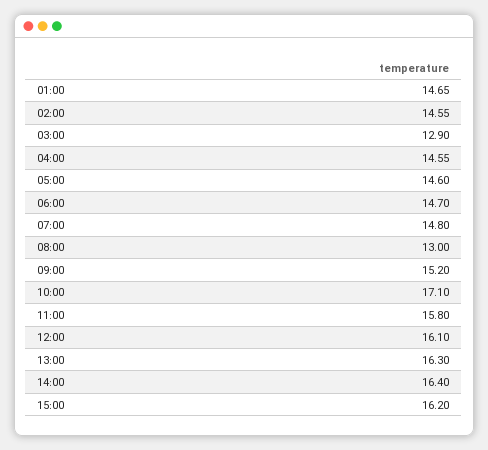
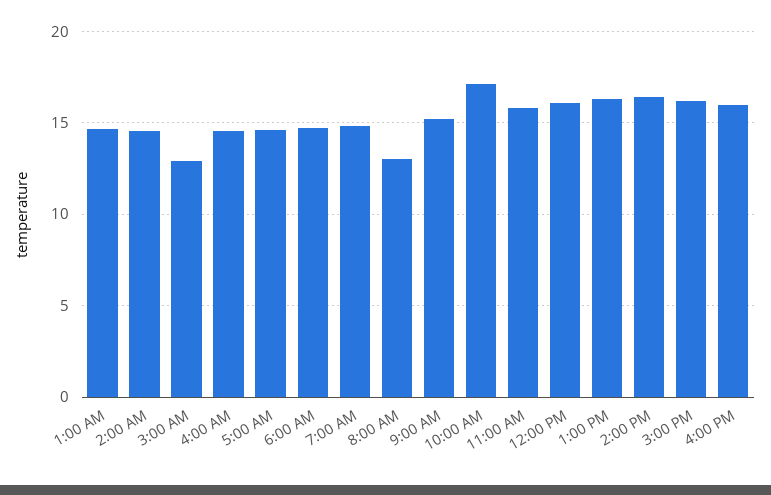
4:00 PM: none -> 16

